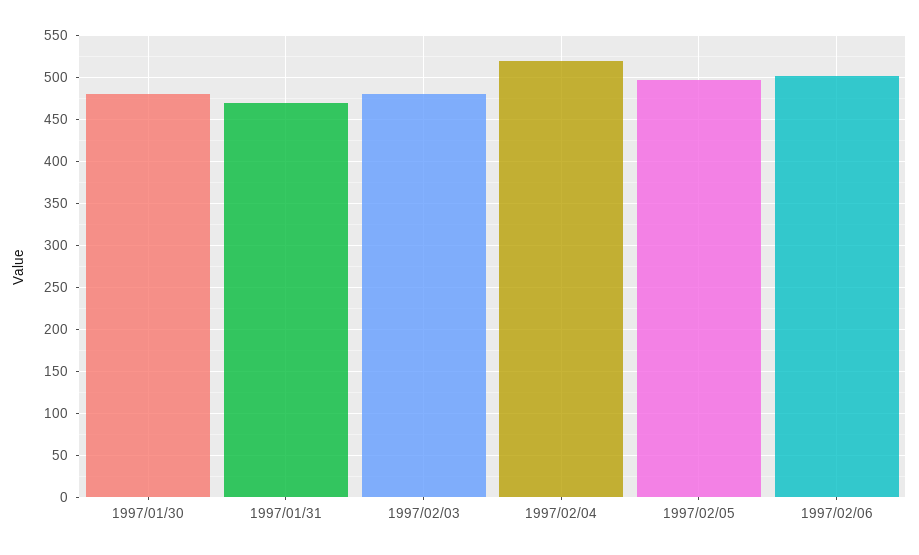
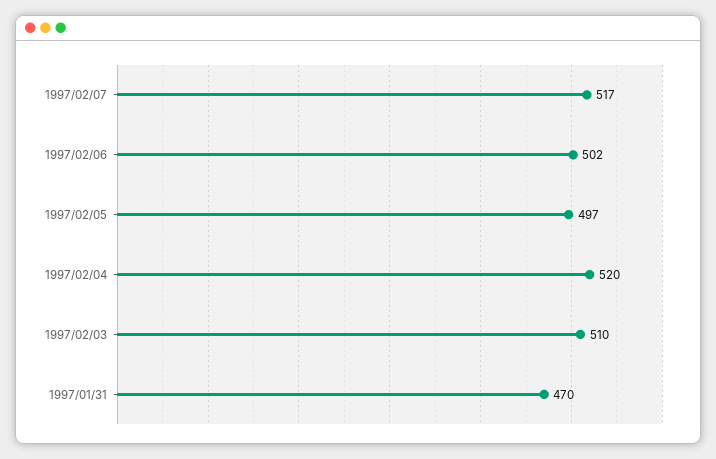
1997/01/30: 480 -> none
1997/02/03: 480 -> 510
1997/02/07: none -> 517

